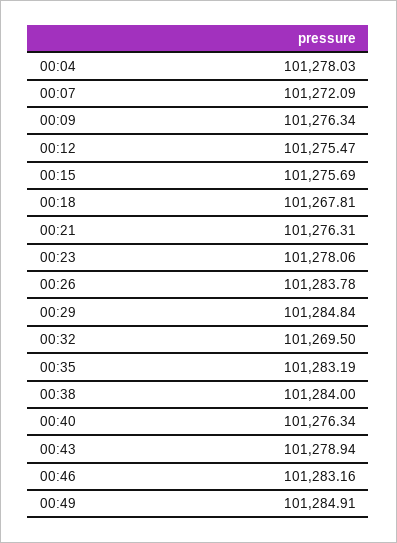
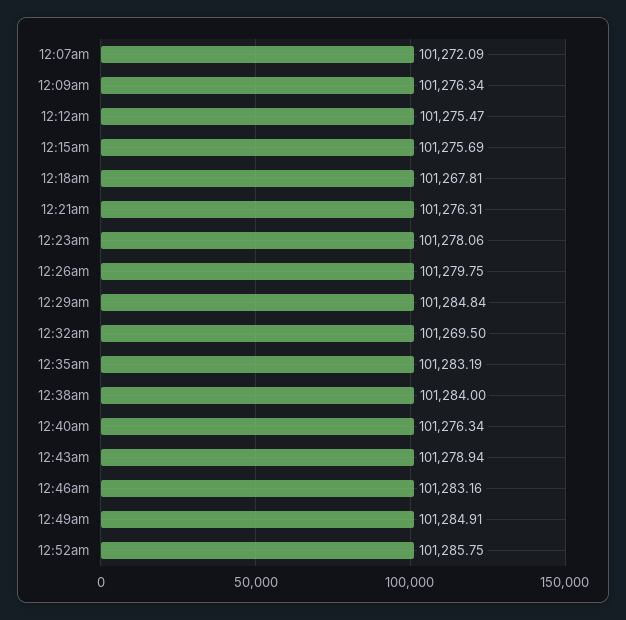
00:04: 101278.03 -> none
00:26: 101283.78 -> 101279.75
12:52am: none -> 101285.75

